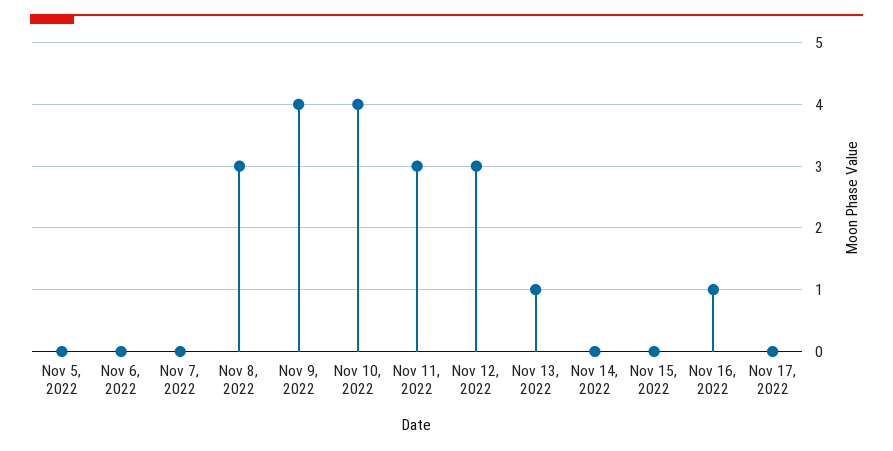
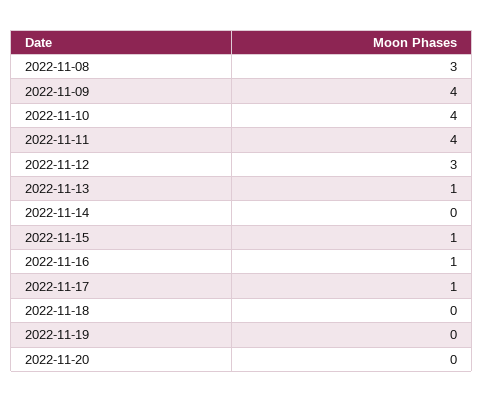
Nov 5, 2022: 0 -> none
Nov 6, 2022: 0 -> none
Nov 7, 2022: 0 -> none
Nov 11, 2022: 3 -> 4
Nov 15, 2022: 0 -> 1
Nov 17, 2022: 0 -> 1
2022-11-18: none -> 0
2022-11-19: none -> 0
2022-11-20: none -> 0

